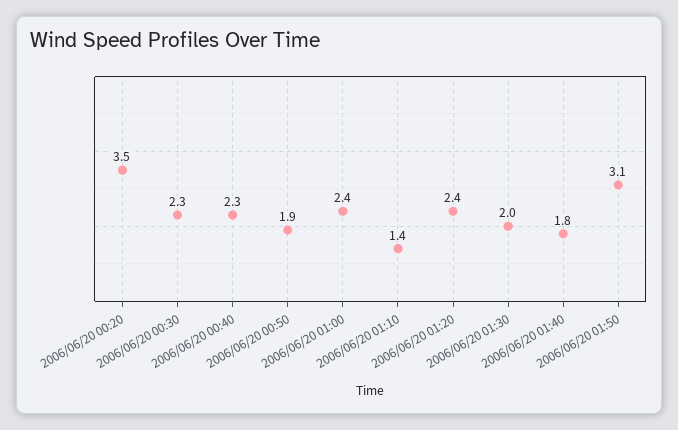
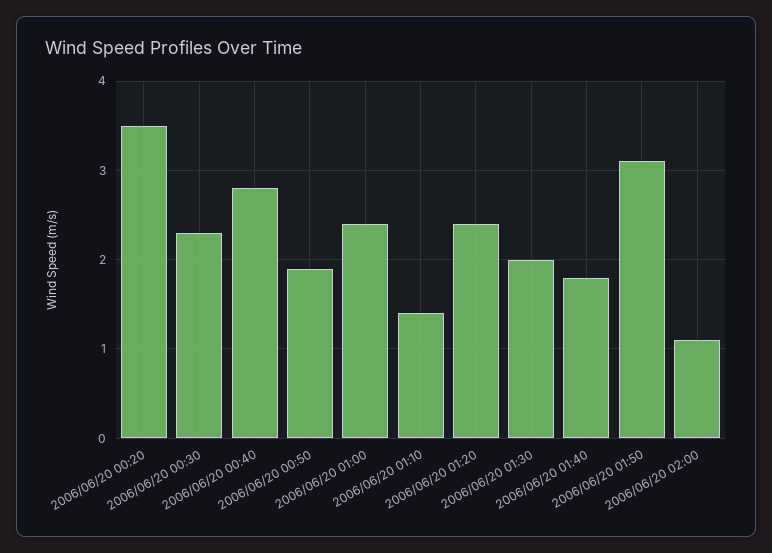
2006/06/20 00:40: 2.3 -> 2.8
2006/06/20 02:00: none -> 1.1

